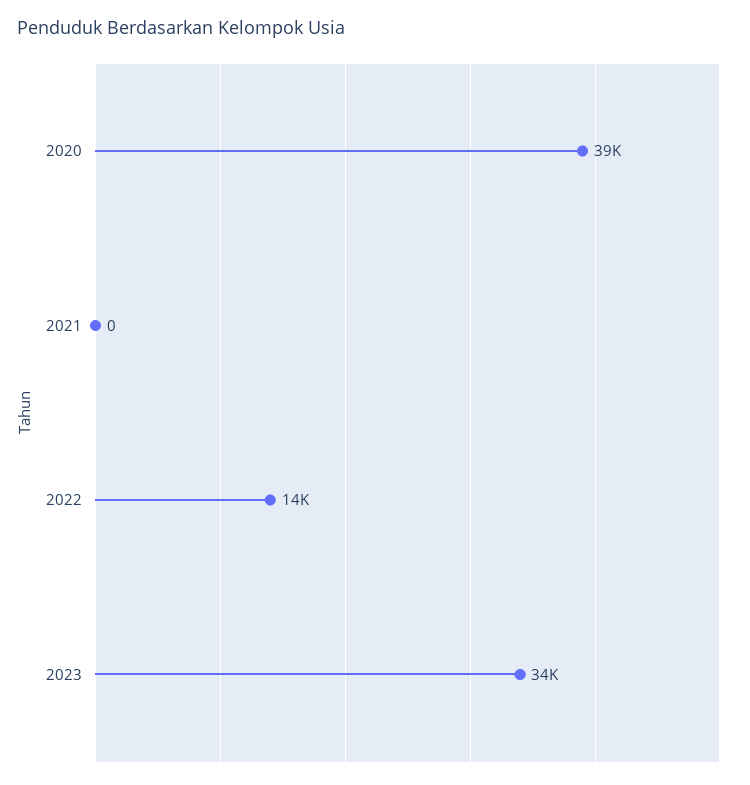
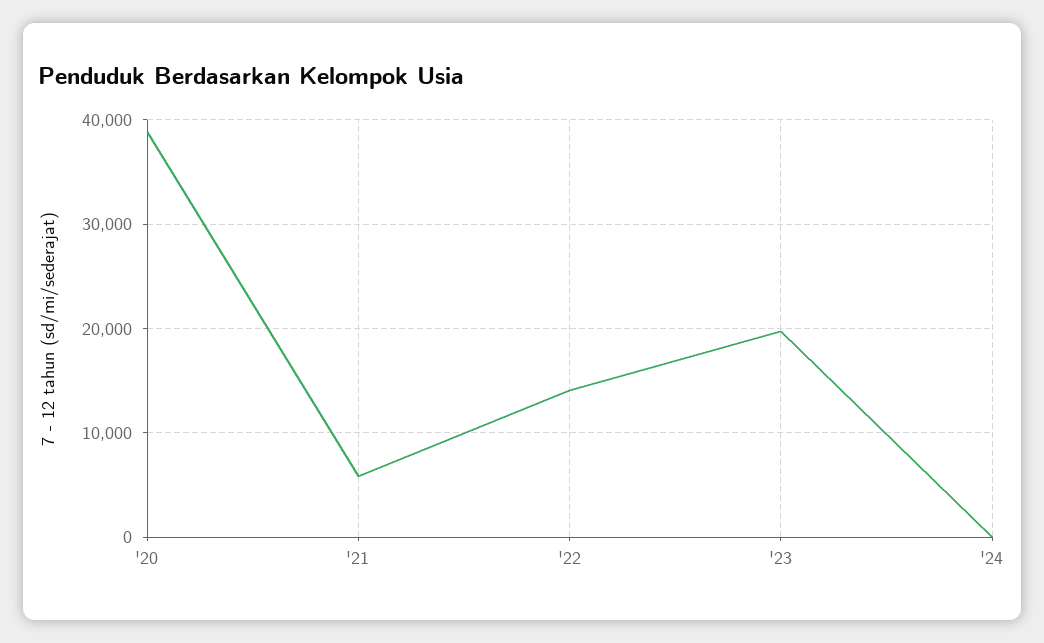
2021: 0 -> 6000
2023: 34000 -> 20000
'24: none -> 0

